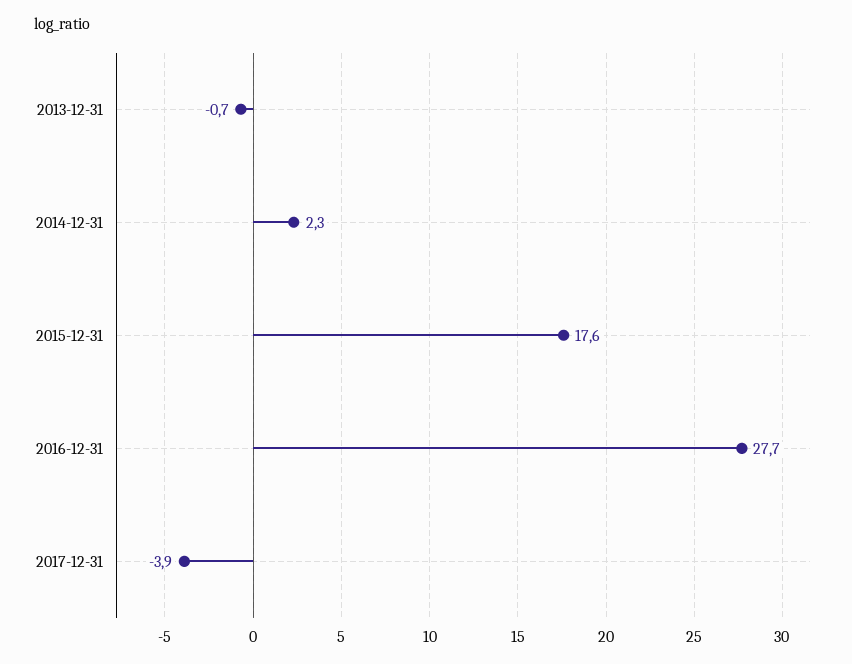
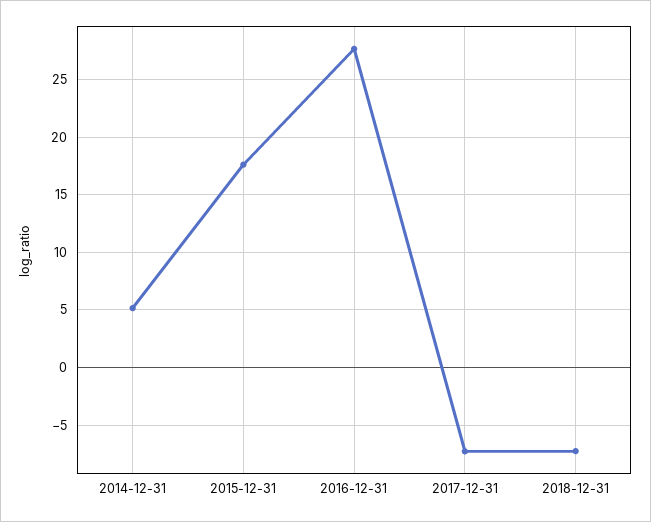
2013-12-31: -0.7 -> none
2014-12-31: 2.3 -> 5
2017-12-31: -3.9 -> -7
2018-12-31: none -> -7

